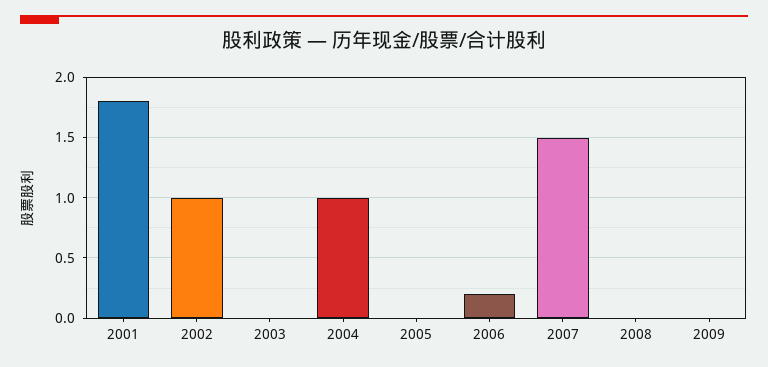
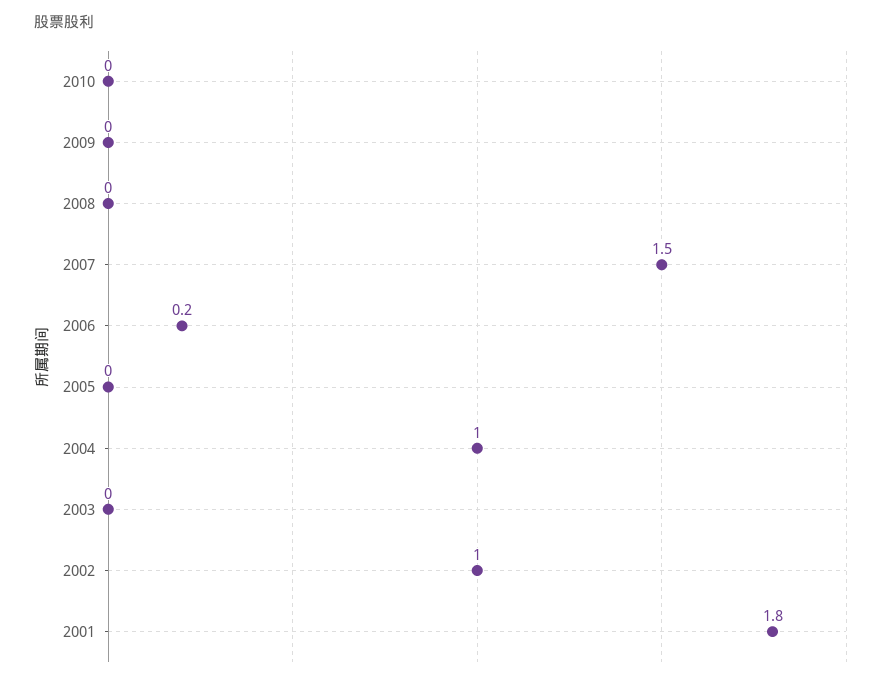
2010: none -> 0

